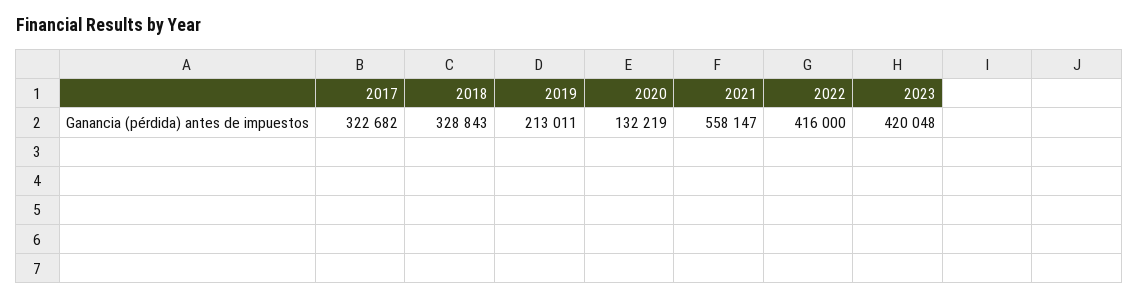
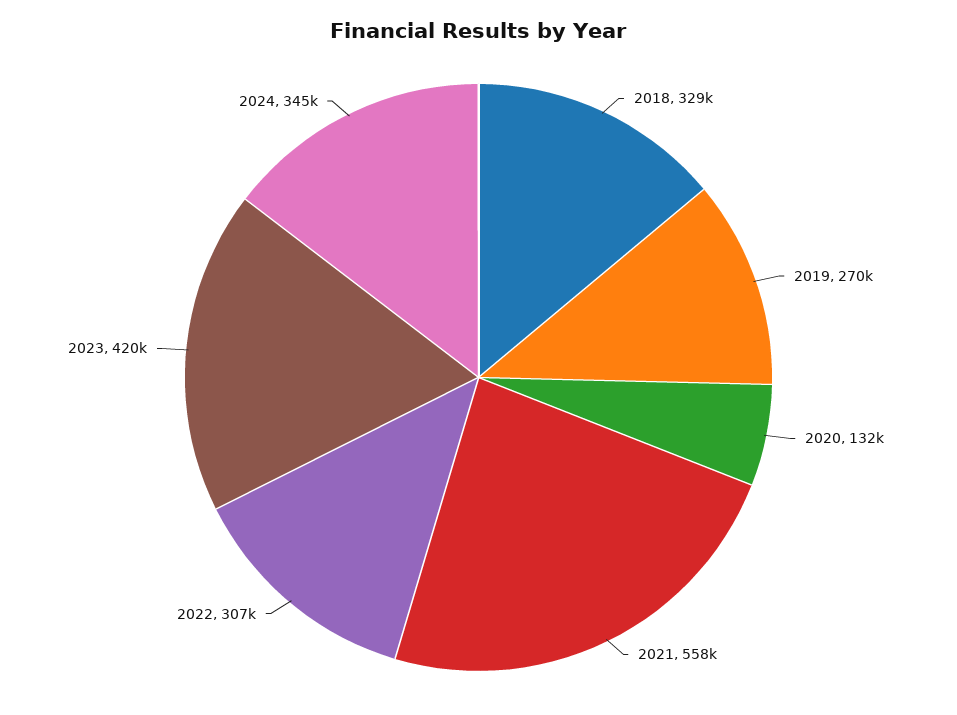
2017: 322682 -> none
2019: 213011 -> 270000
2022: 416000 -> 307000
2024: none -> 345000

